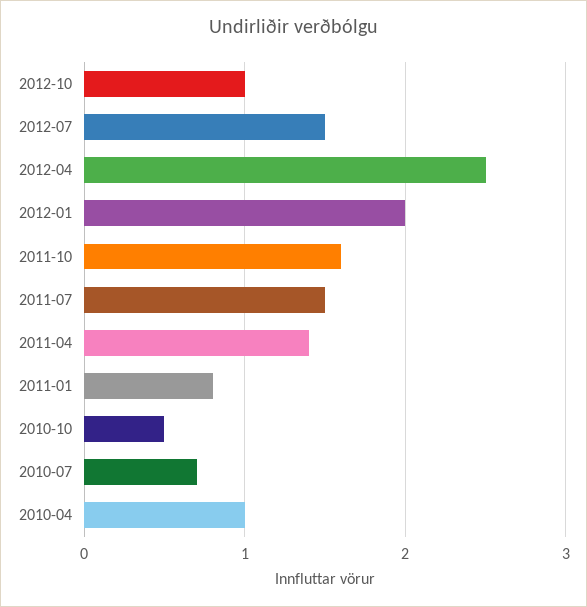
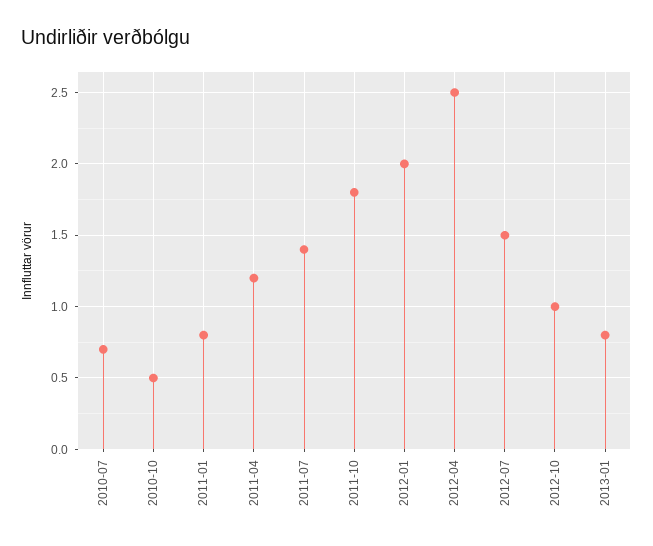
2011-10: 1.6 -> 1.8
2011-07: 1.5 -> 1.4
2011-04: 1.4 -> 1.2
2010-04: 1 -> none
2013-01: none -> 0.8

